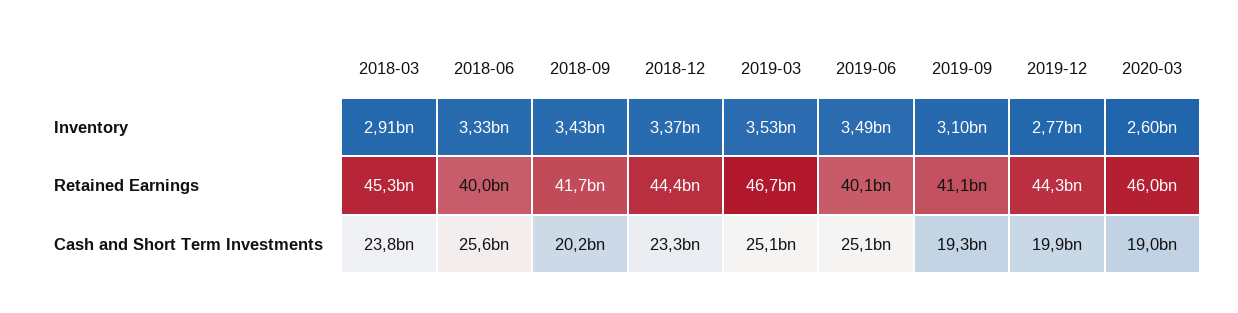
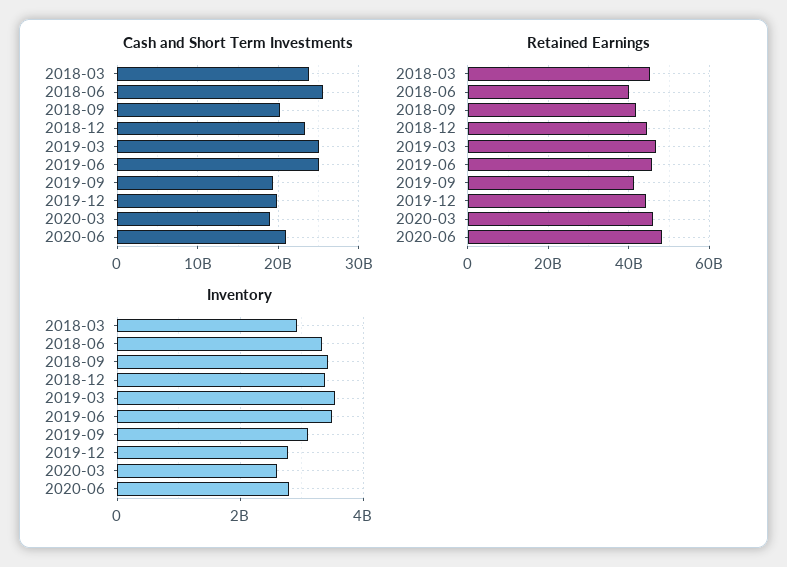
Retained Earnings, 2019-06: 40100000000 -> 46000000000
Cash and Short Term Investments, 2020-06: none -> 21000000000
Retained Earnings, 2020-06: none -> 48000000000
Inventory, 2020-06: none -> 2800000000

